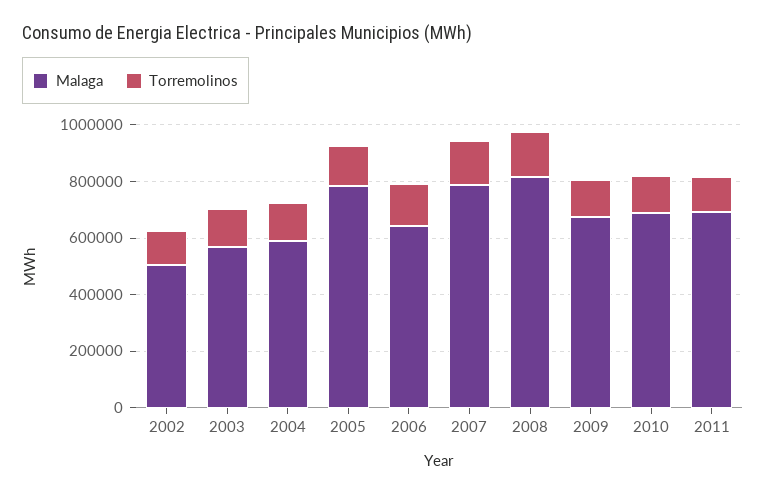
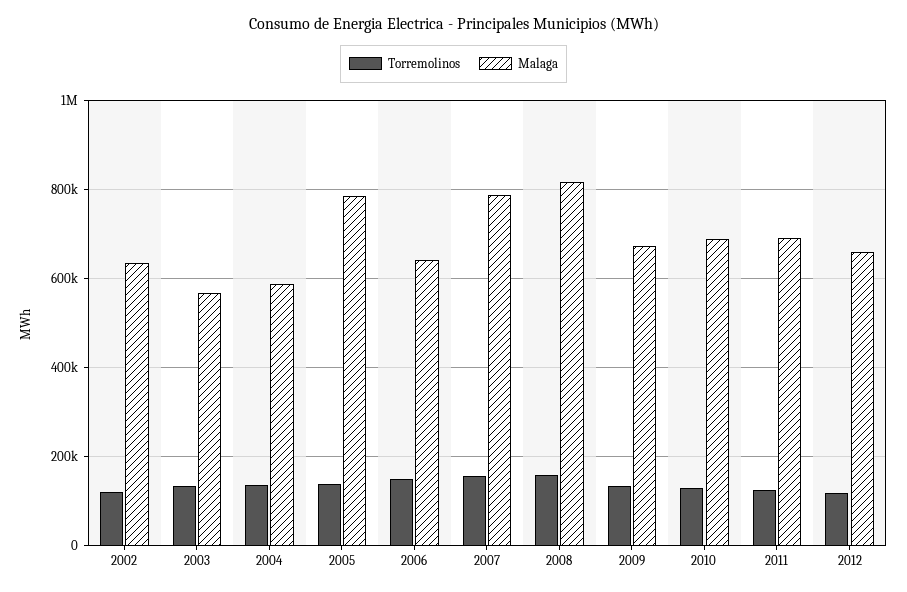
Malaga, 2002: 500000 -> 640000
Torremolinos, 2012: none -> 120000
Malaga, 2012: none -> 660000

